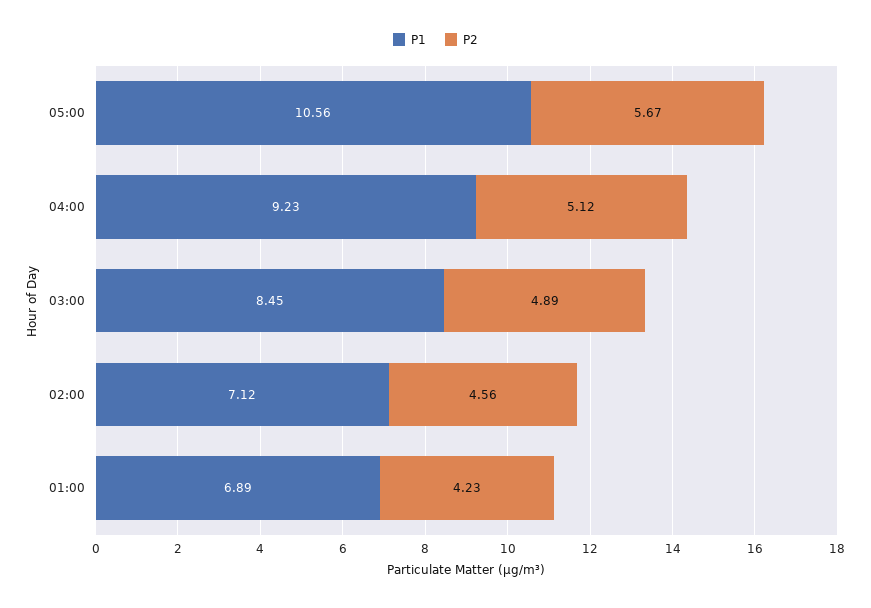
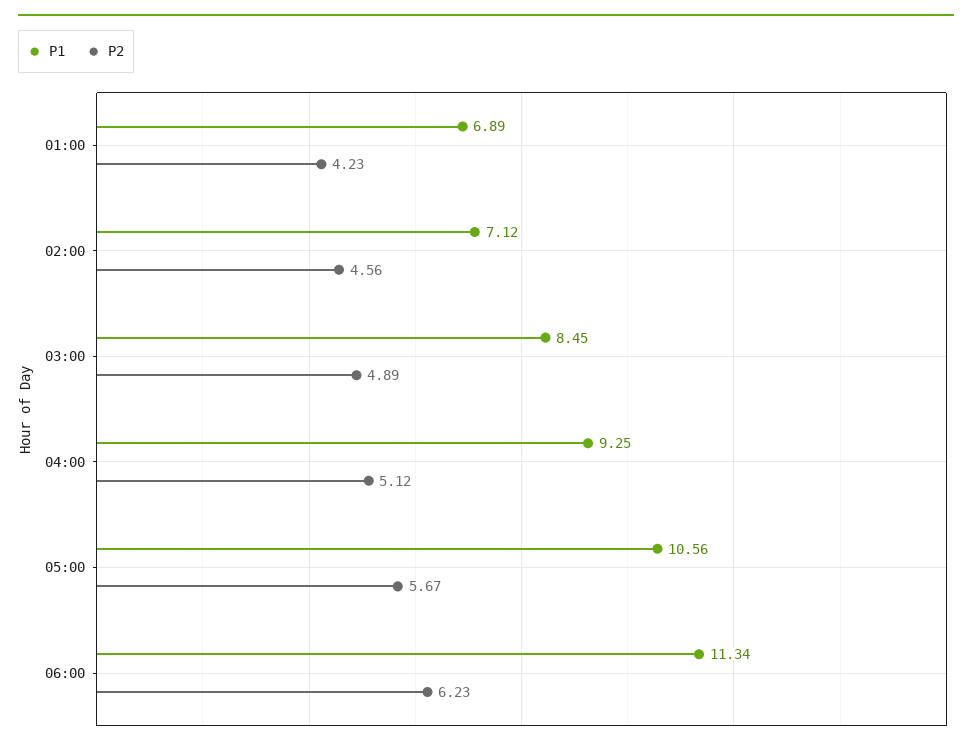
P1, 04:00: 9.23 -> 9.25
P1, 06:00: none -> 11.34
P2, 06:00: none -> 6.23

